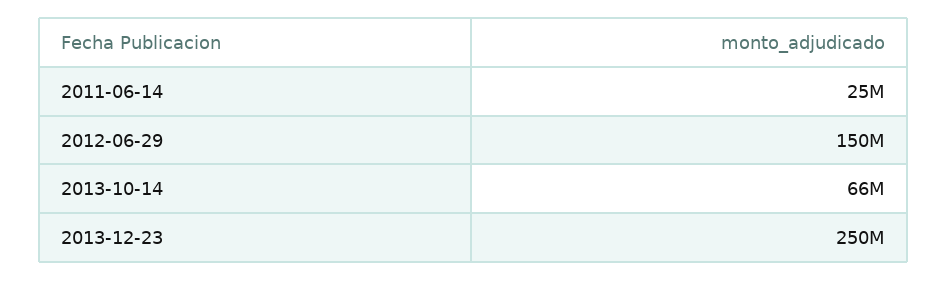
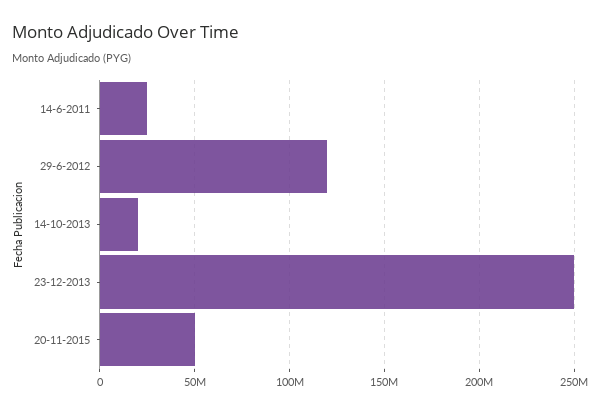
2012-06-29: 150000000 -> 120000000
2013-10-14: 66000000 -> 20000000
20-11-2015: none -> 50000000

